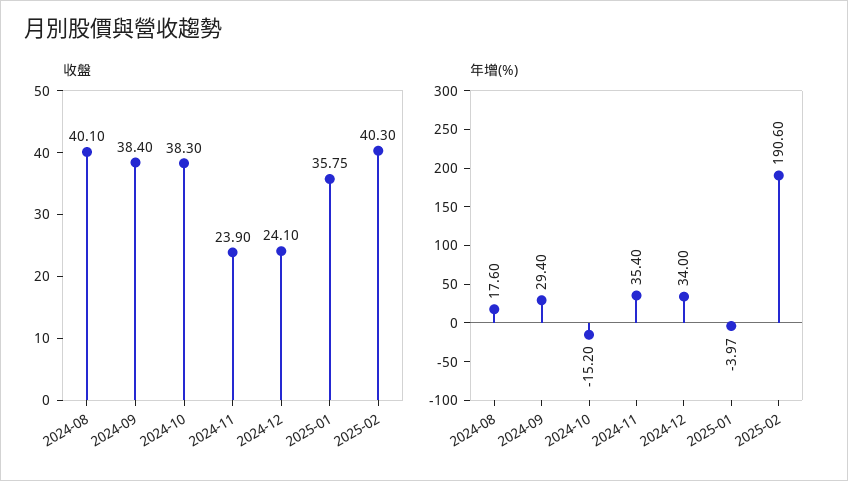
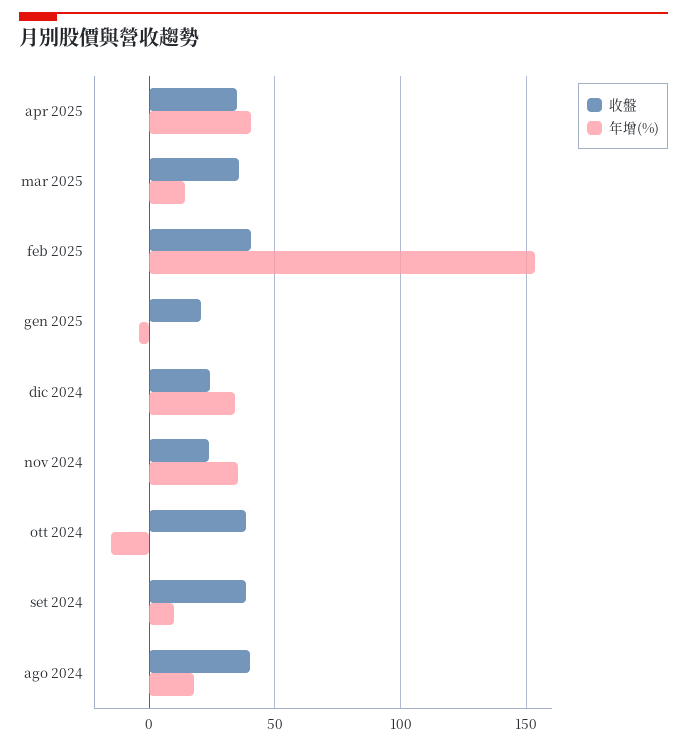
收盤, 2025-01: 35.75 -> 20
年增(%), 2024-09: 29.4 -> 10
年增(%), 2025-02: 190.6 -> 155
收盤, apr 2025: none -> 35
年增(%), apr 2025: none -> 40
收盤, mar 2025: none -> 35
年增(%), mar 2025: none -> 15

